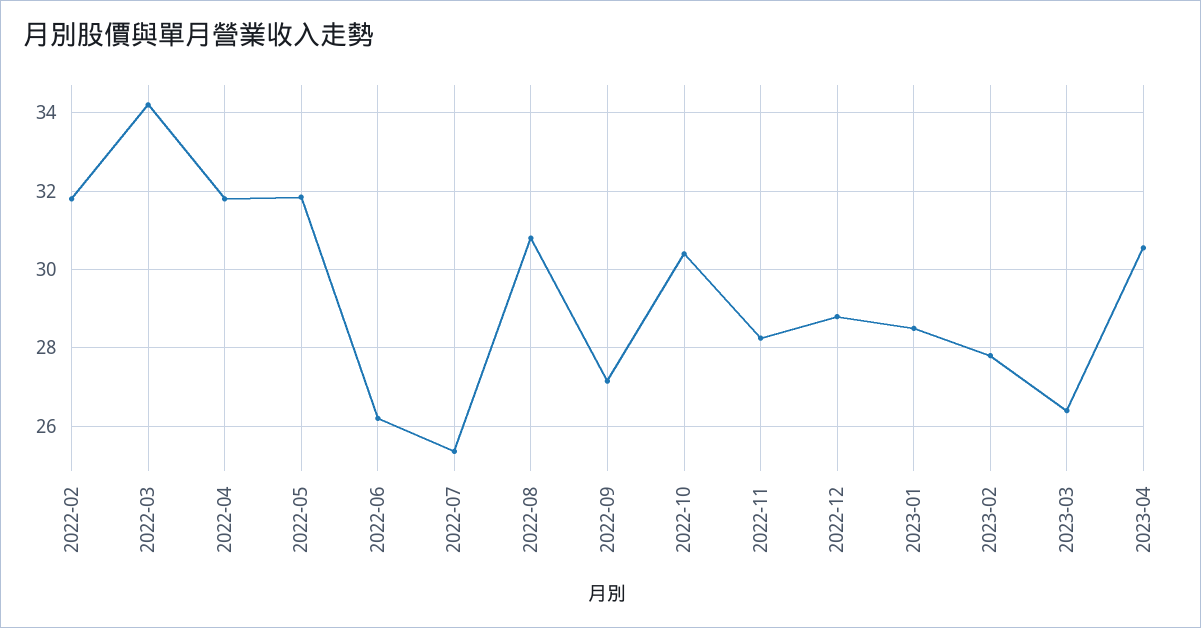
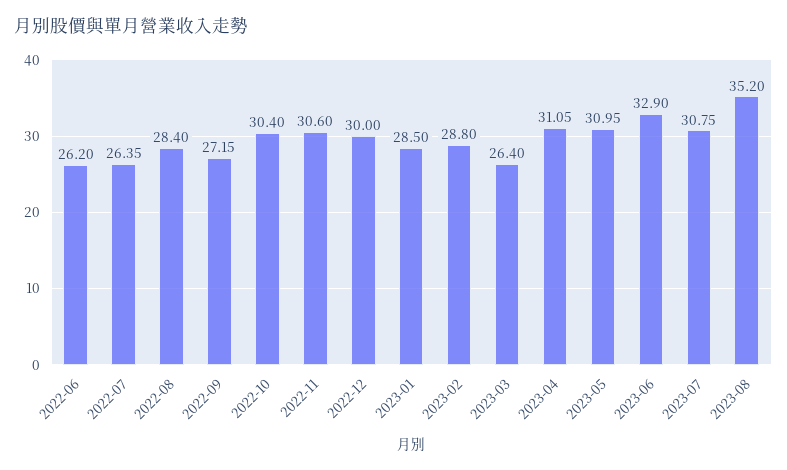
2022-02: 31.8 -> none
2022-03: 34.2 -> none
2022-04: 31.8 -> none
2022-05: 31.8 -> none
2022-07: 25.4 -> 26.35
2022-08: 30.8 -> 28.4
2022-11: 28.2 -> 30.6
2022-12: 28.8 -> 30
2023-02: 27.8 -> 28.8
2023-04: 30.6 -> 31.05
2023-05: none -> 30.95
2023-06: none -> 32.9
2023-07: none -> 30.75
2023-08: none -> 35.2

